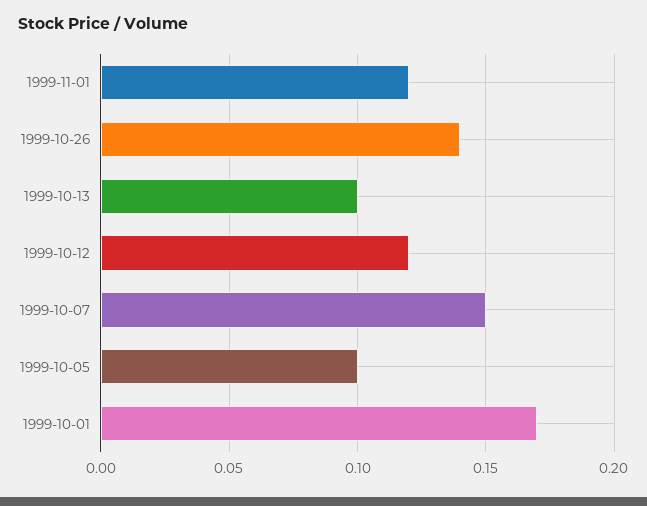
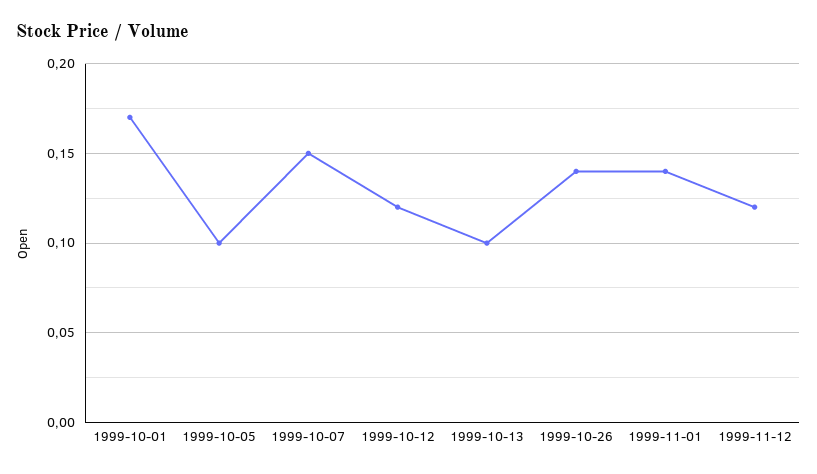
1999-11-01: 0.12 -> 0.14
1999-11-12: none -> 0.12

